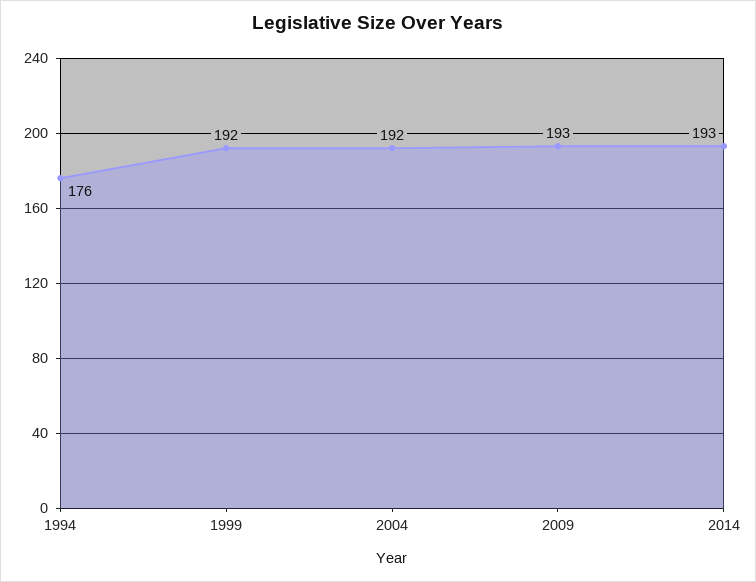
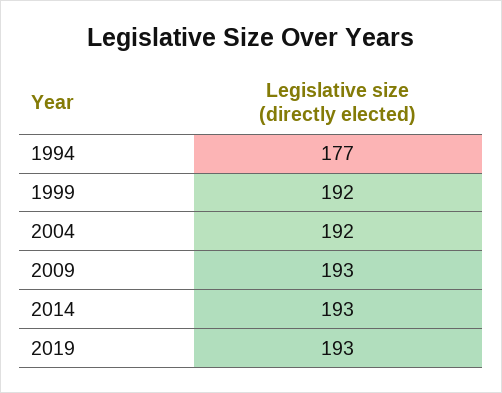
1994: 176 -> 177
2019: none -> 193

